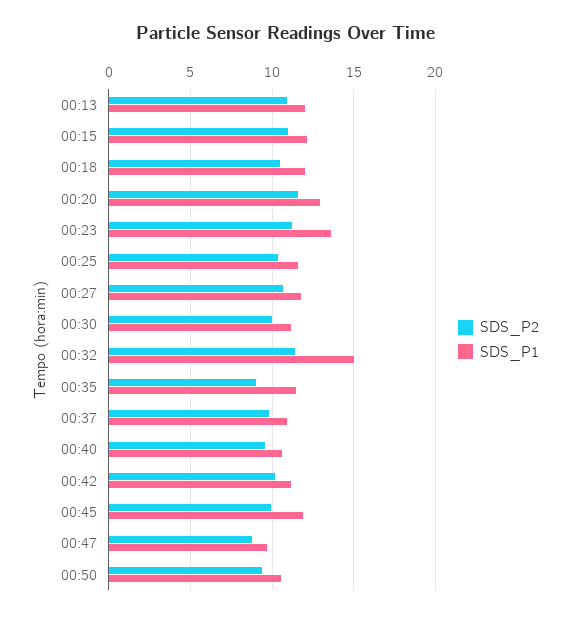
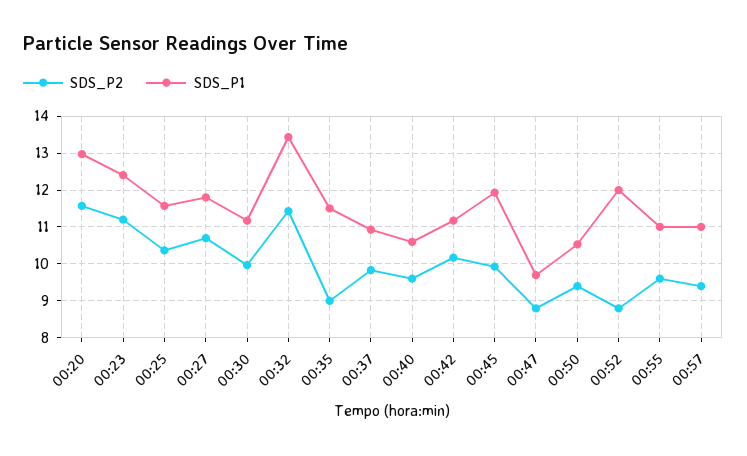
SDS_P2, 00:13: 11 -> none
SDS_P1, 00:13: 12 -> none
SDS_P2, 00:15: 11 -> none
SDS_P1, 00:15: 12 -> none
SDS_P2, 00:18: 10.5 -> none
SDS_P1, 00:18: 12 -> none
SDS_P1, 00:23: 13.5 -> 12.4
SDS_P1, 00:32: 15 -> 13.4
SDS_P2, 00:52: none -> 8.8
SDS_P1, 00:52: none -> 12
SDS_P2, 00:55: none -> 9.6
SDS_P1, 00:55: none -> 11
SDS_P2, 00:57: none -> 9.4
SDS_P1, 00:57: none -> 11

